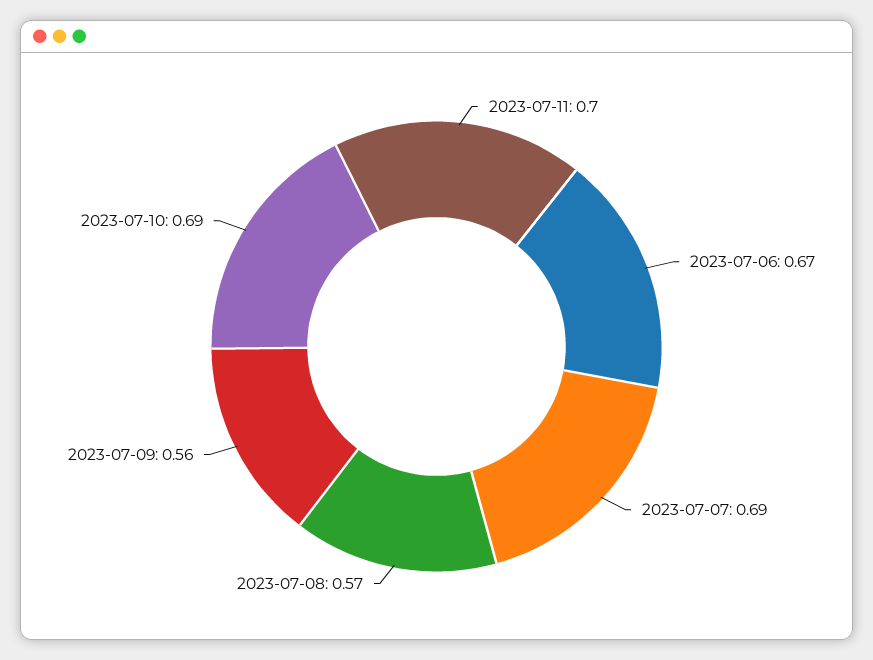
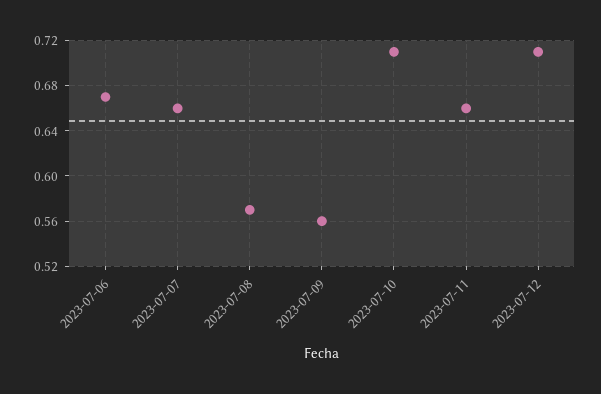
2023-07-11: 0.7 -> 0.66
2023-07-07: 0.69 -> 0.66
2023-07-10: 0.69 -> 0.71
2023-07-12: none -> 0.71

